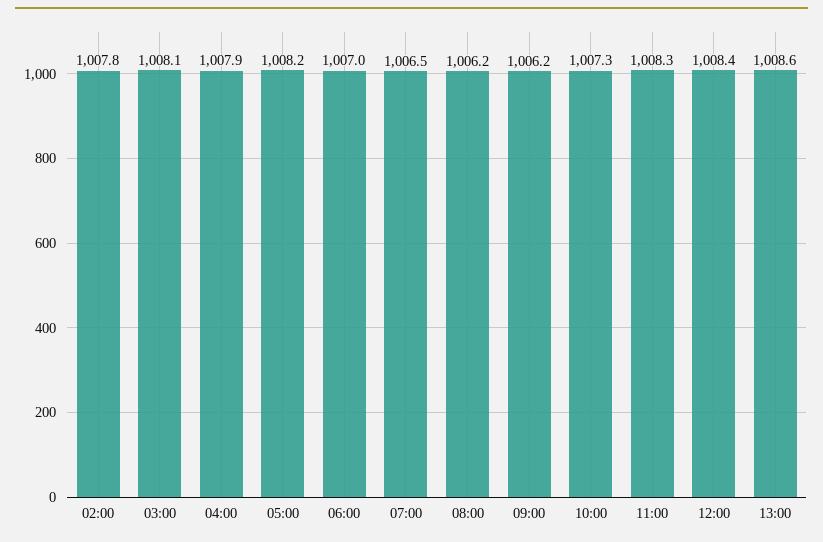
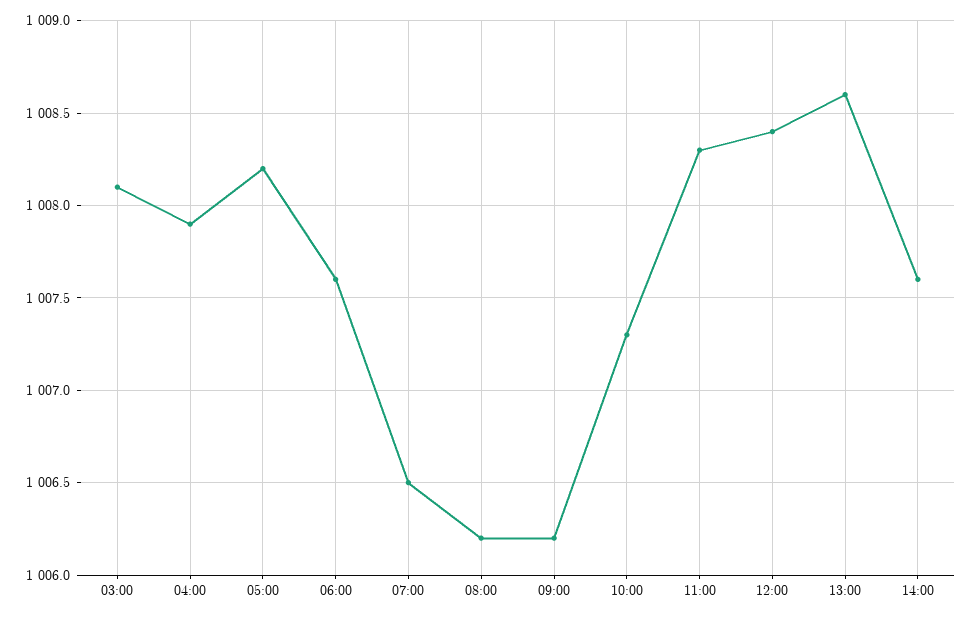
02:00: 1007.8 -> none
06:00: 1007 -> 1007.6
14:00: none -> 1007.6

